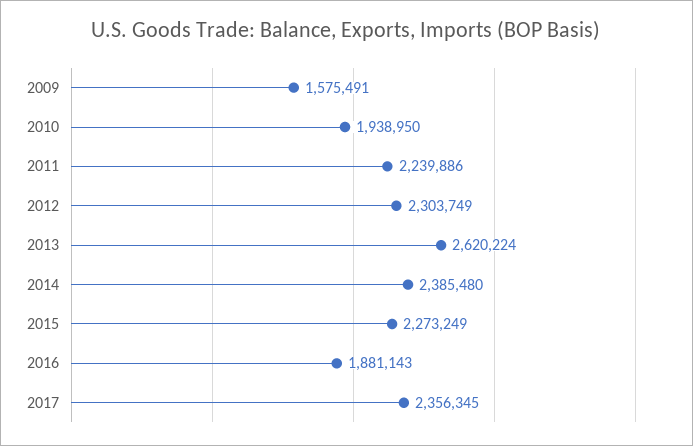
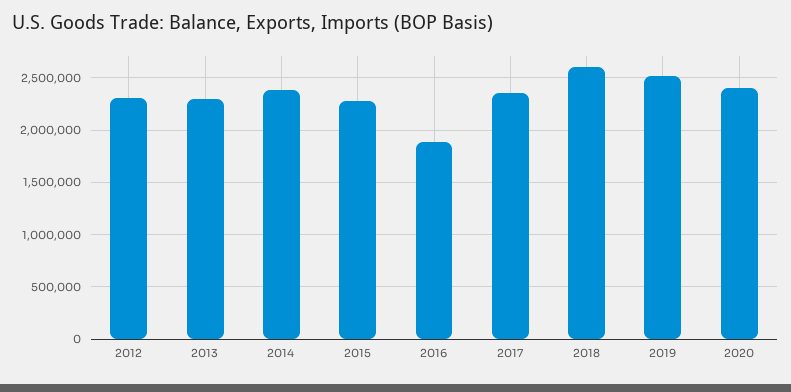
2009: 1575491 -> none
2010: 1938950 -> none
2011: 2239886 -> none
2013: 2620224 -> 2300000
2018: none -> 2600000
2019: none -> 2500000
2020: none -> 2400000

